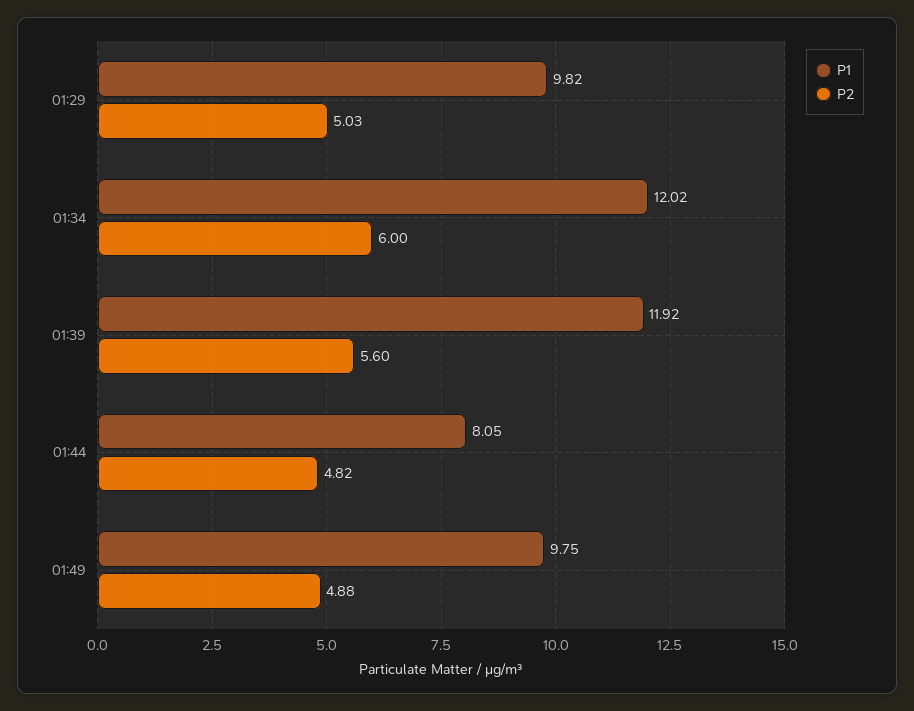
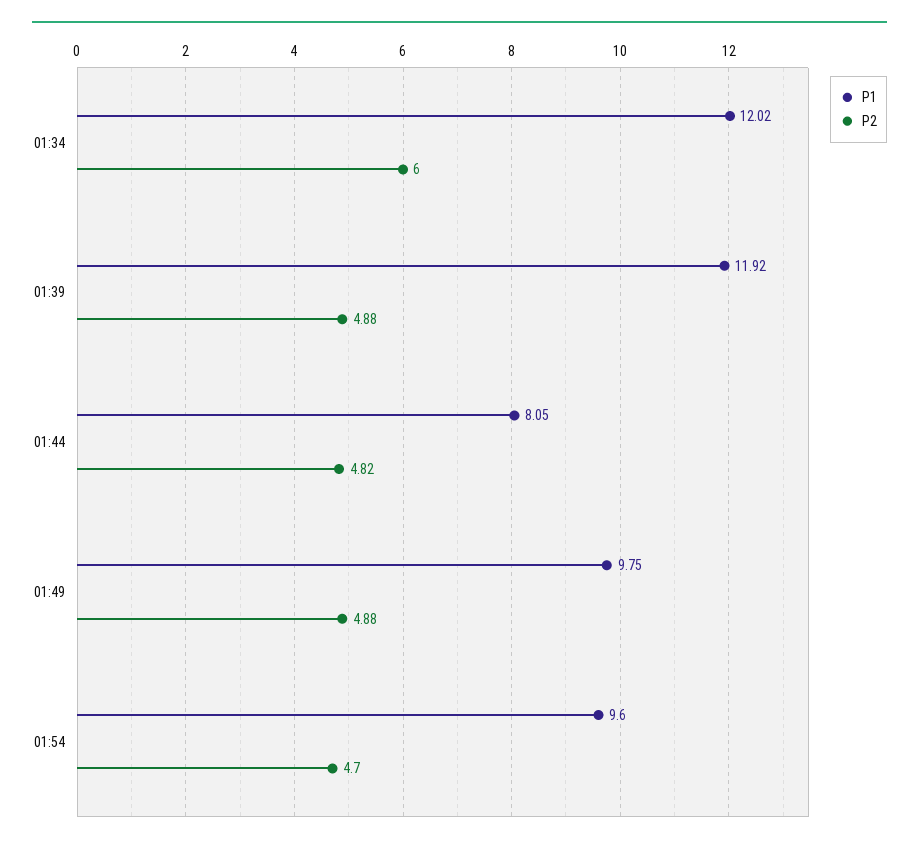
P1, 01:29: 9.82 -> none
P2, 01:29: 5.03 -> none
P2, 01:39: 5.6 -> 4.88
P1, 01:54: none -> 9.6
P2, 01:54: none -> 4.7

